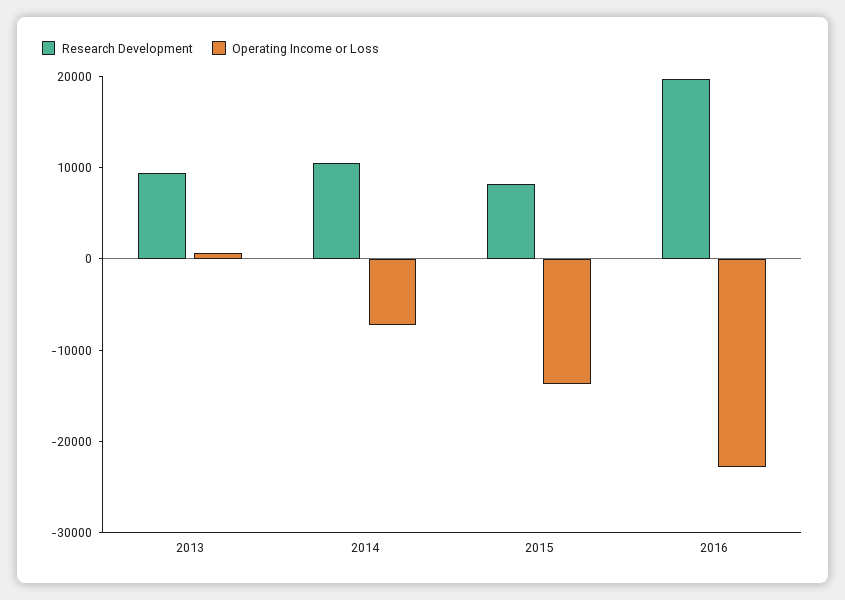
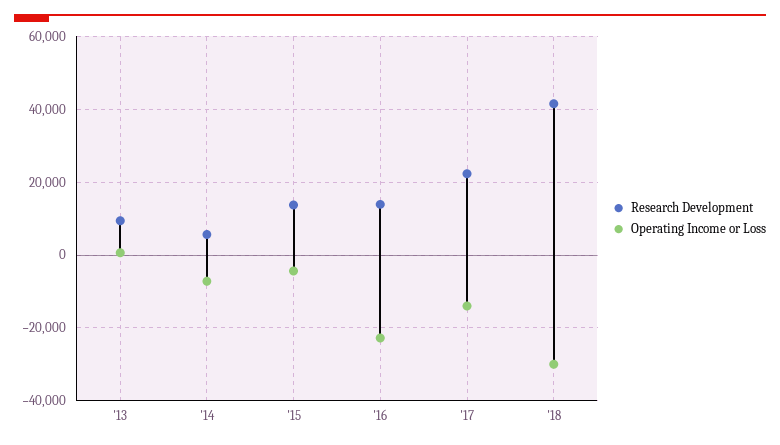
Research Development, 2014: 10000 -> 6000
Research Development, 2015: 8000 -> 14000
Operating Income or Loss, 2015: -14000 -> -4000
Research Development, 2016: 20000 -> 14000
Research Development, '17: none -> 22000
Operating Income or Loss, '17: none -> -14000
Research Development, '18: none -> 42000
Operating Income or Loss, '18: none -> -30000

